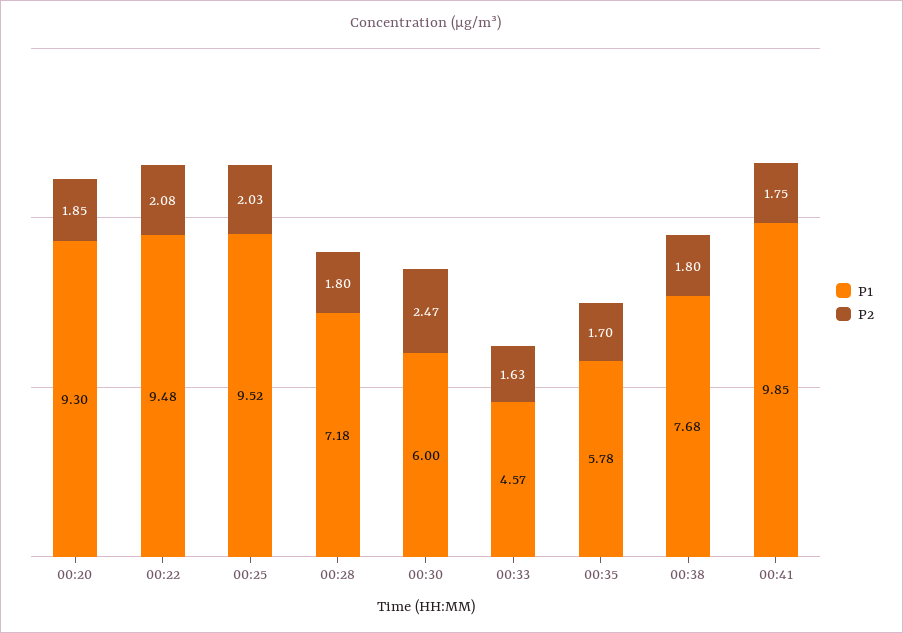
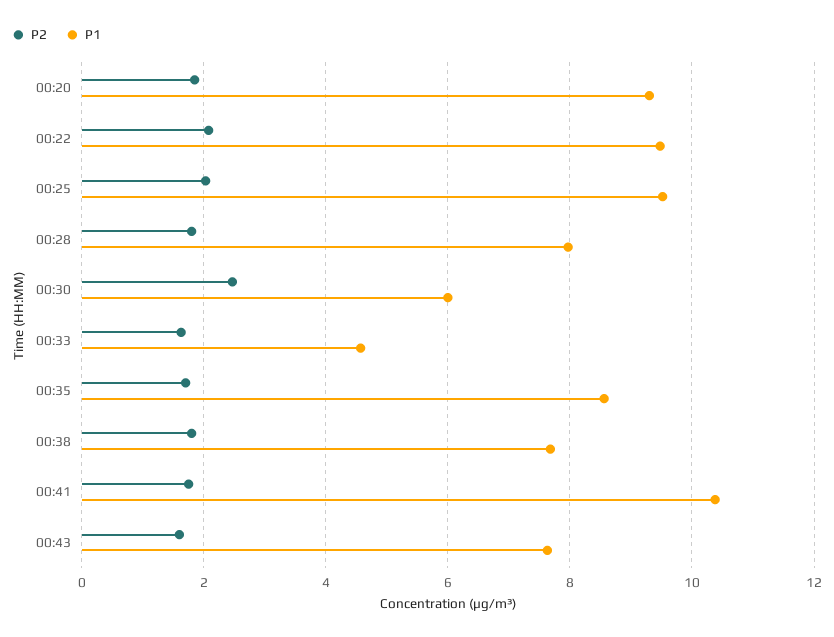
P1, 00:28: 7.18 -> 8
P1, 00:35: 5.78 -> 8.6
P1, 00:41: 9.85 -> 10.4
P2, 00:43: none -> 1.6
P1, 00:43: none -> 7.6

